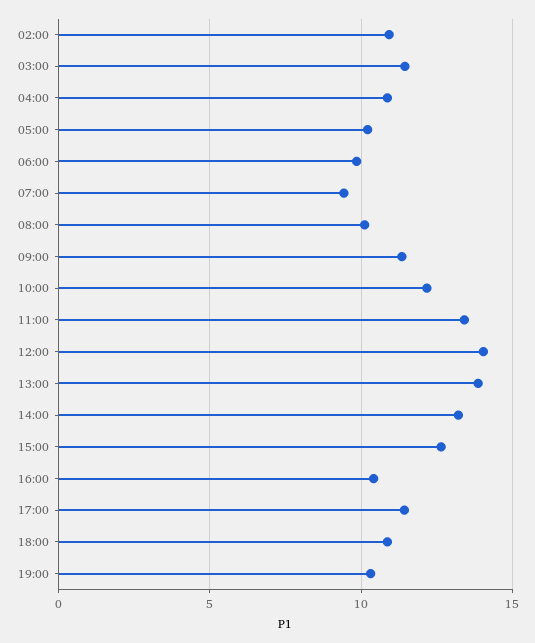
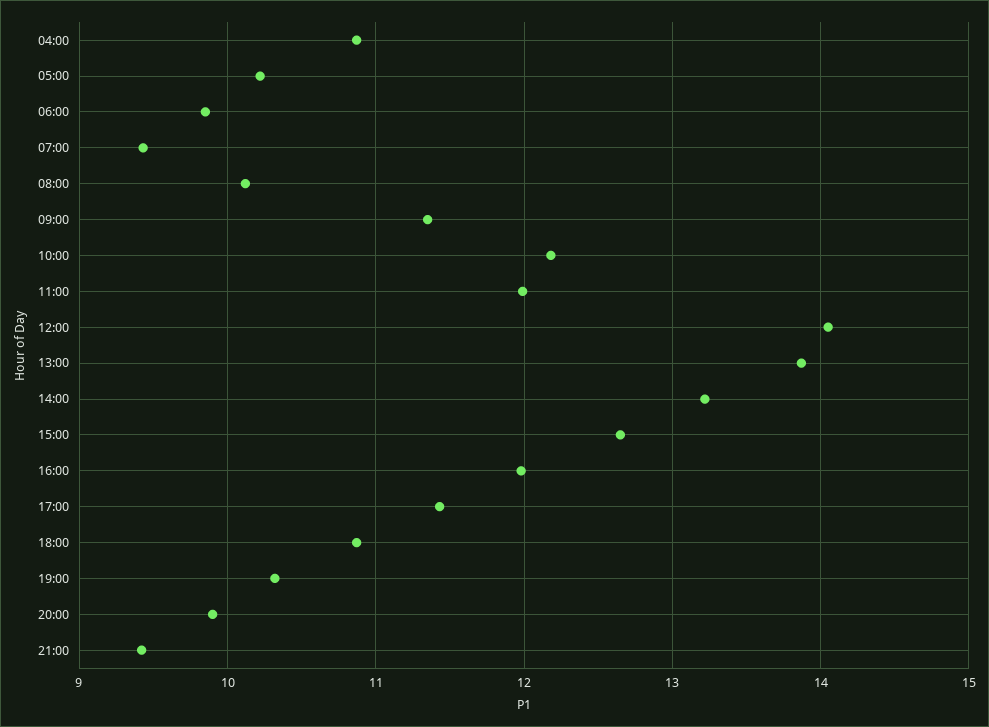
02:00: 11 -> none
03:00: 11.5 -> none
11:00: 13.5 -> 12
16:00: 10.5 -> 12
20:00: none -> 9.9
21:00: none -> 9.4

